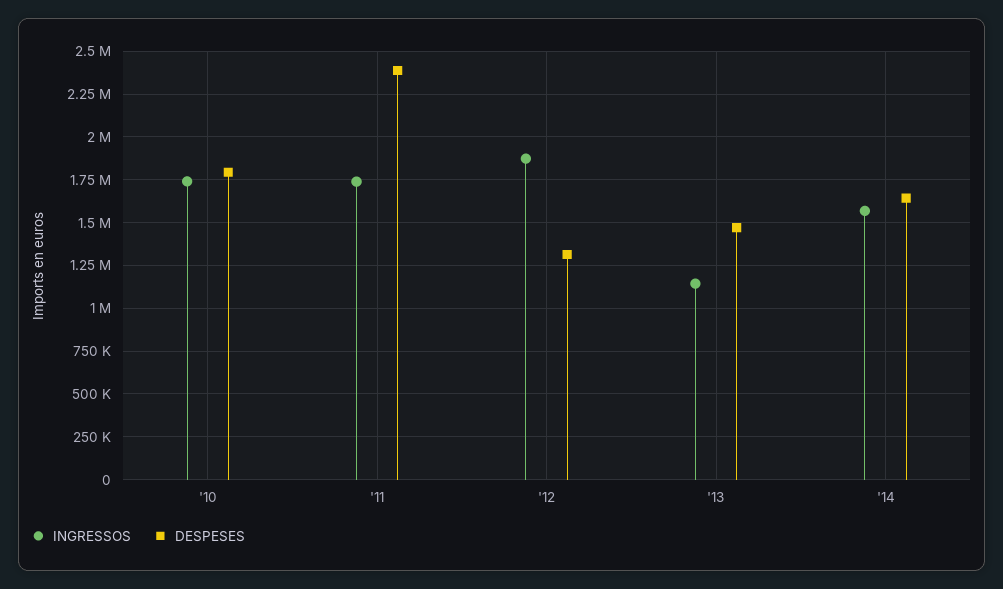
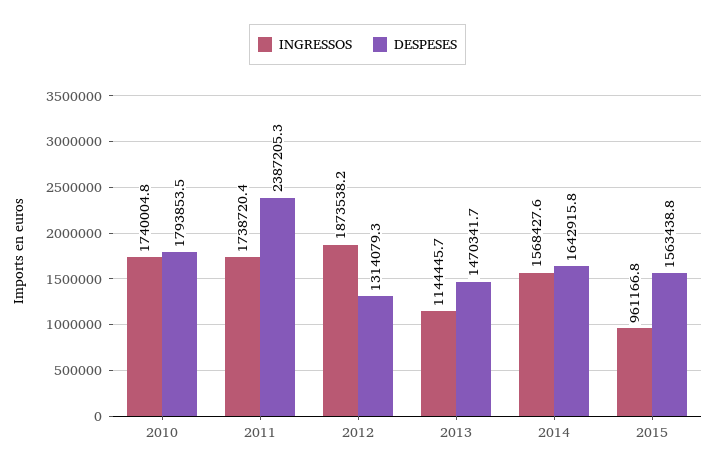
INGRESSOS, 2015: none -> 961166.8
DESPESES, 2015: none -> 1563438.8

